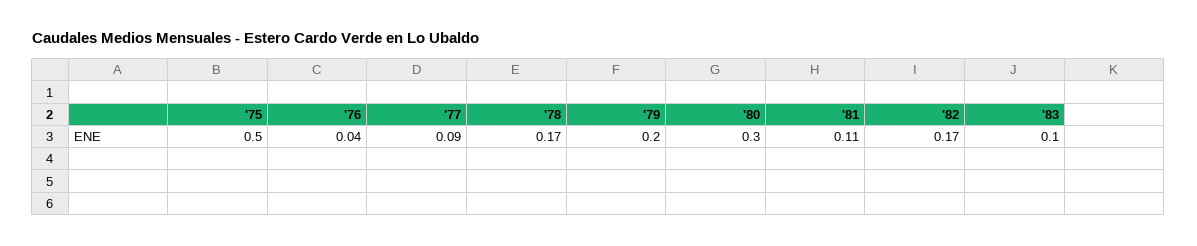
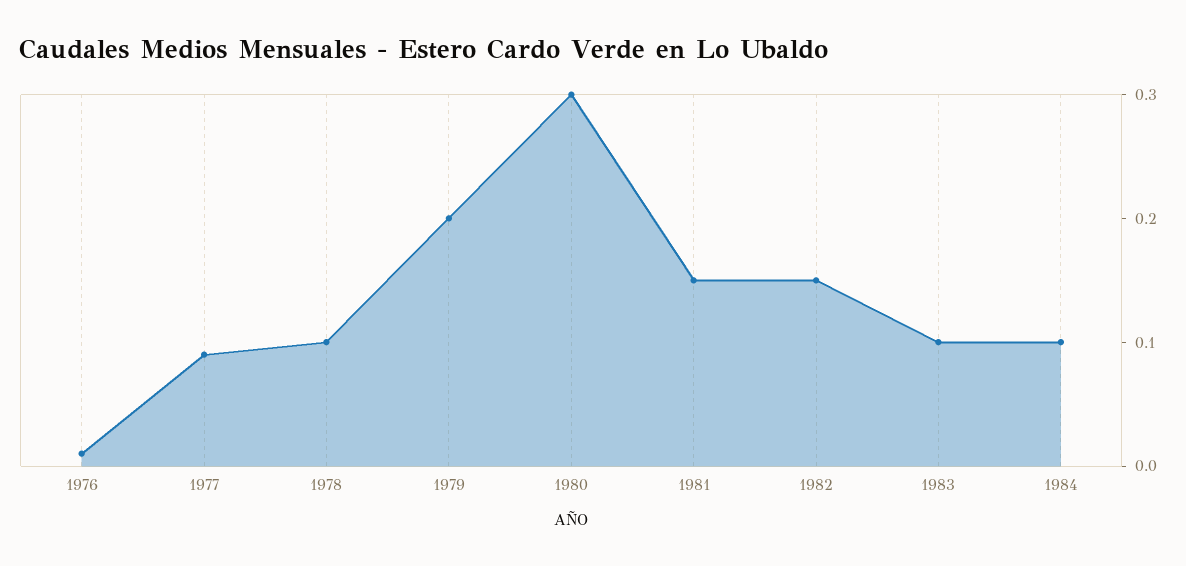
'75: 0.5 -> none
'76: 0.04 -> 0.01
'78: 0.17 -> 0.1
'81: 0.11 -> 0.15
'82: 0.17 -> 0.15
1984: none -> 0.1

